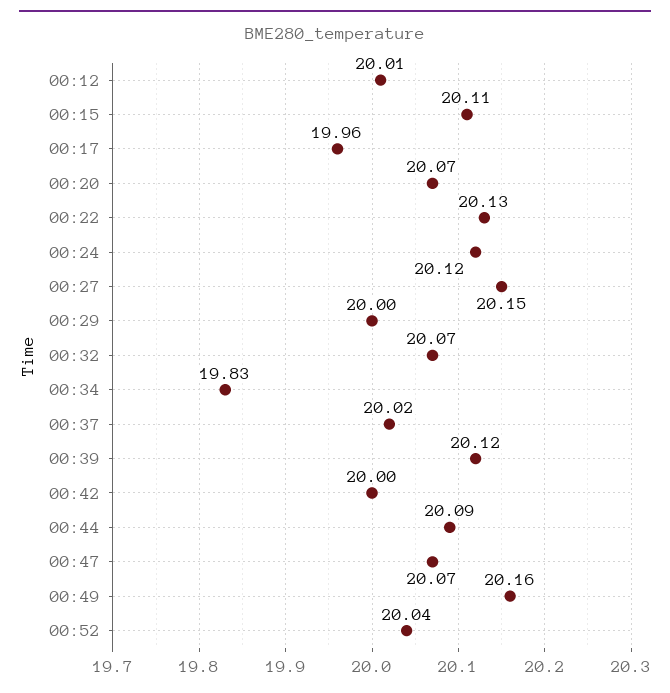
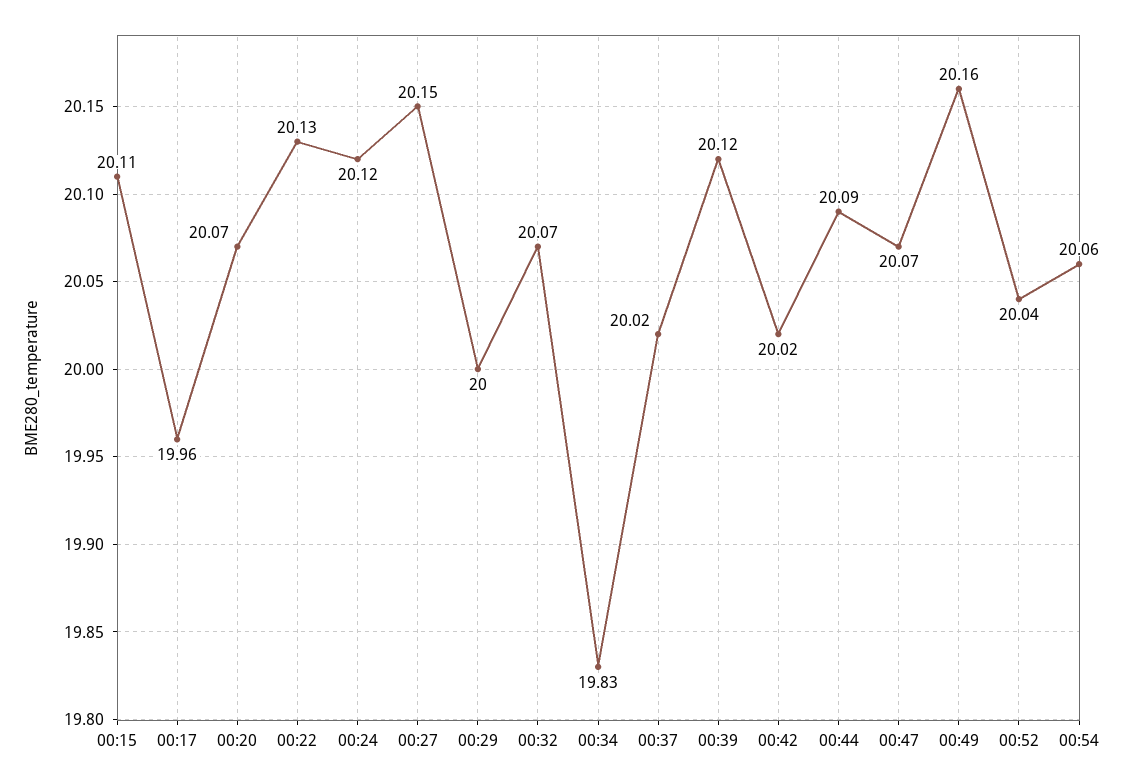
00:12: 20.01 -> none
00:42: 20 -> 20.02
00:54: none -> 20.06

